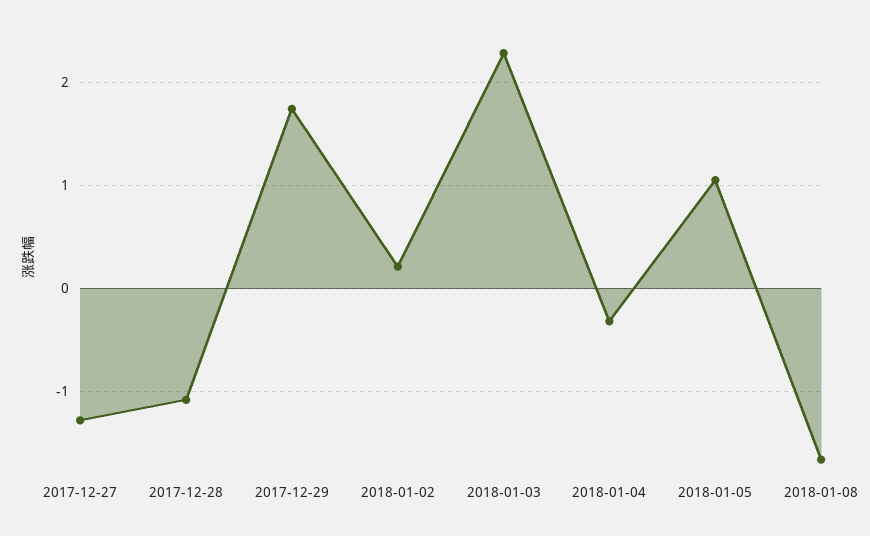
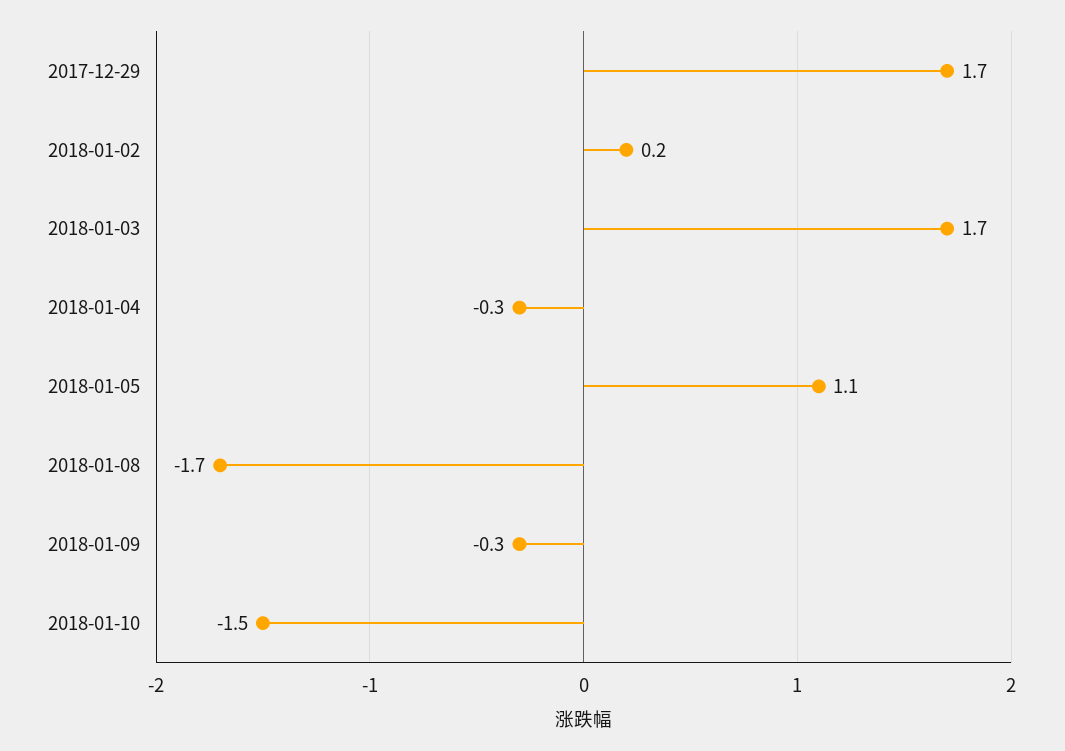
2017-12-27: -1.3 -> none
2017-12-28: -1.1 -> none
2018-01-03: 2.3 -> 1.7
2018-01-09: none -> -0.3
2018-01-10: none -> -1.5

